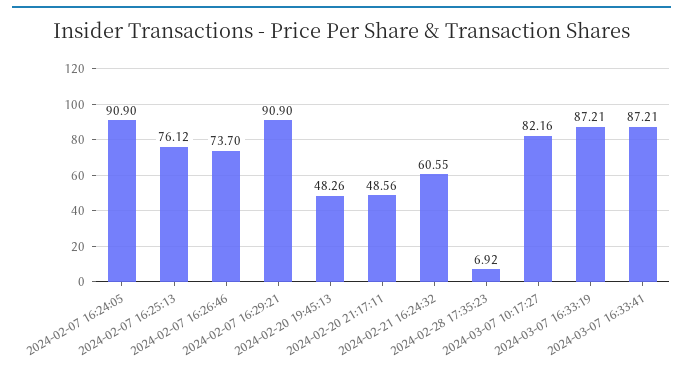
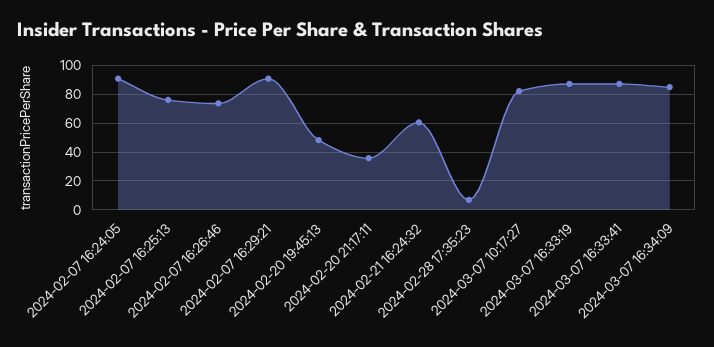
2024-02-20 21:17:11: 48.56 -> 35
2024-03-07 16:34:09: none -> 85

